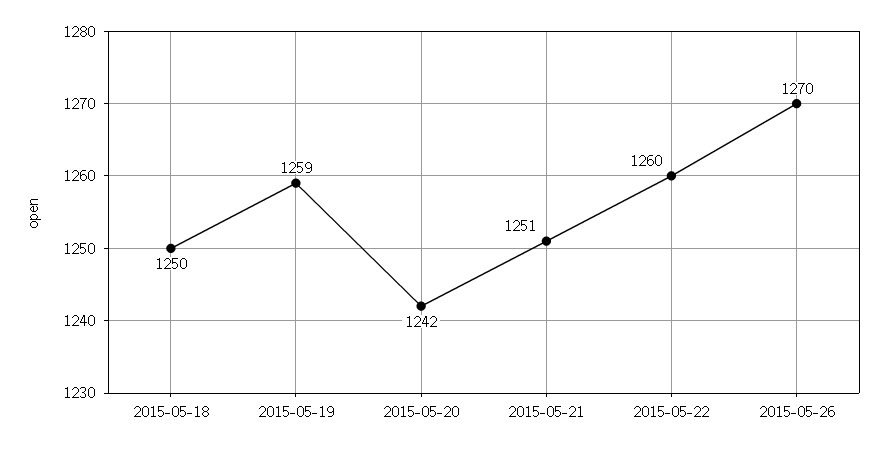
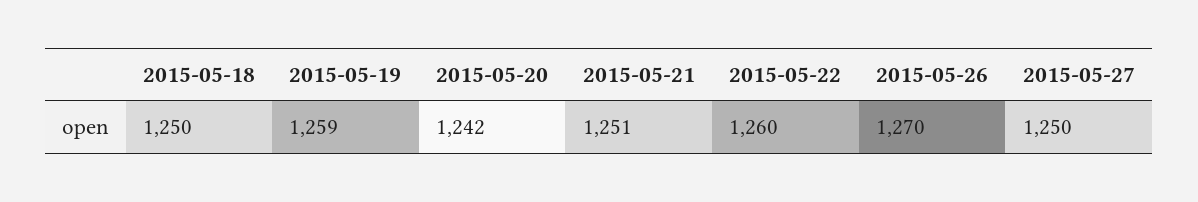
2015-05-27: none -> 1250

